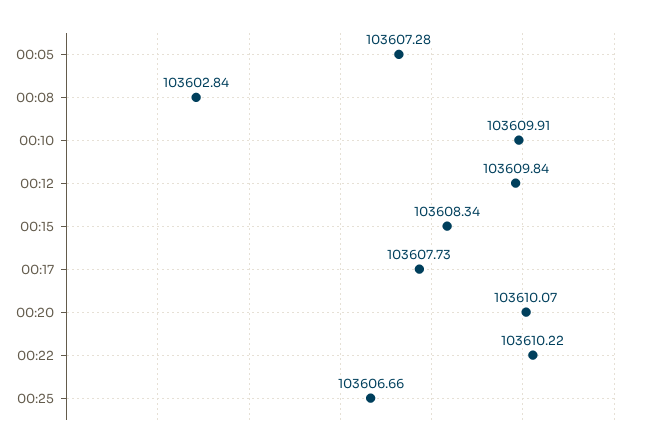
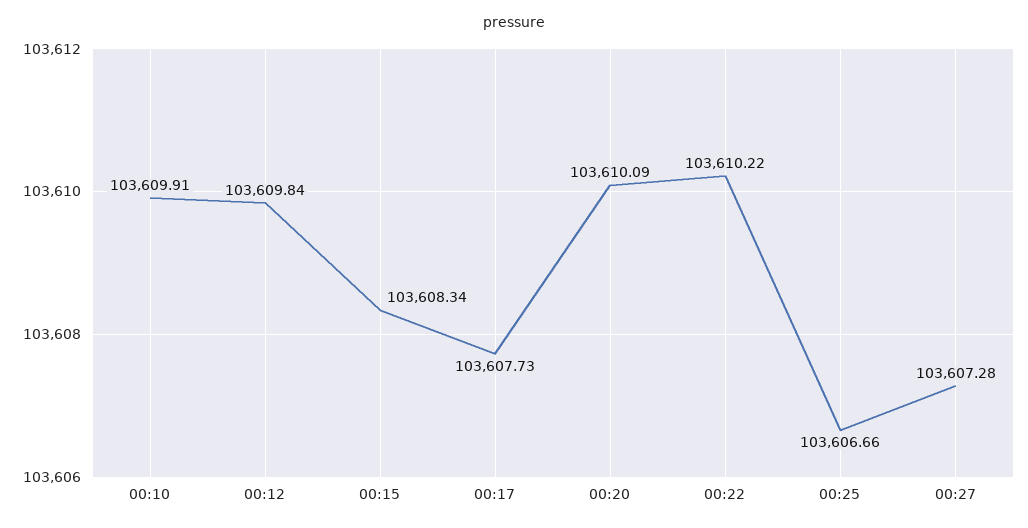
00:05: 103607.28 -> none
00:08: 103602.84 -> none
00:20: 103610.07 -> 103610.09
00:27: none -> 103607.28

